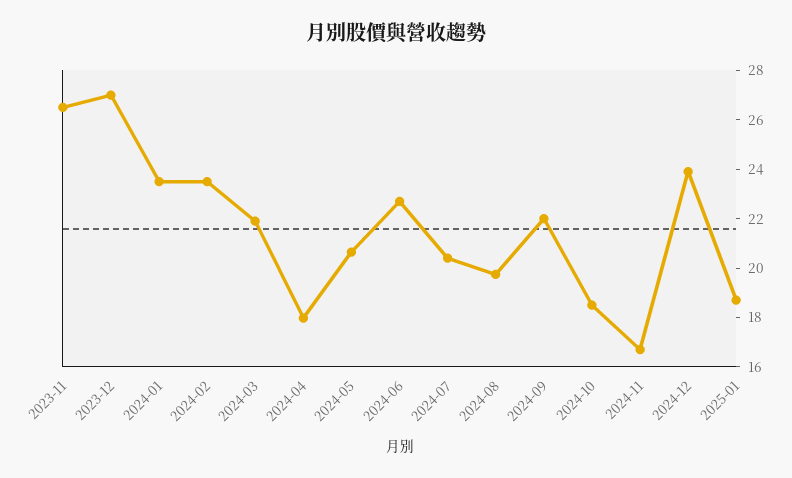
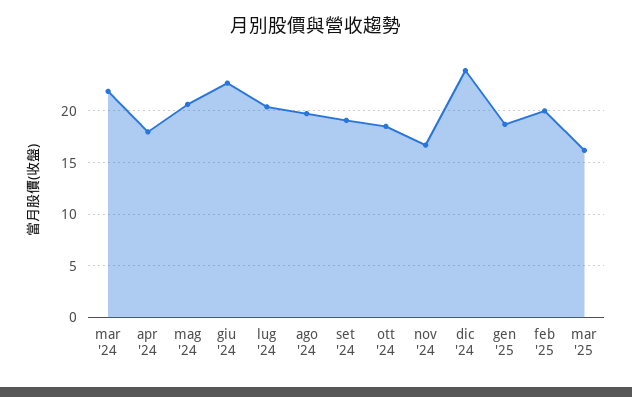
2023-11: 26.5 -> none
2023-12: 27 -> none
2024-01: 23.5 -> none
2024-02: 23.5 -> none
2024-09: 22 -> 19
feb '25: none -> 20
mar '25: none -> 16

